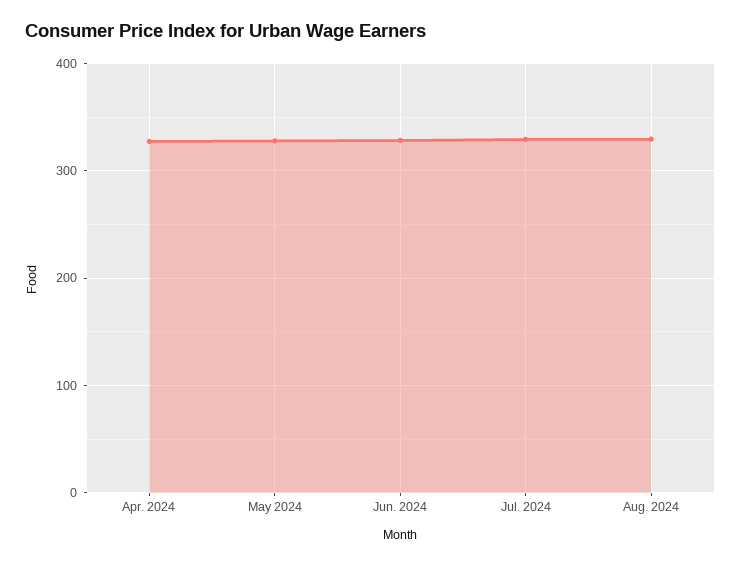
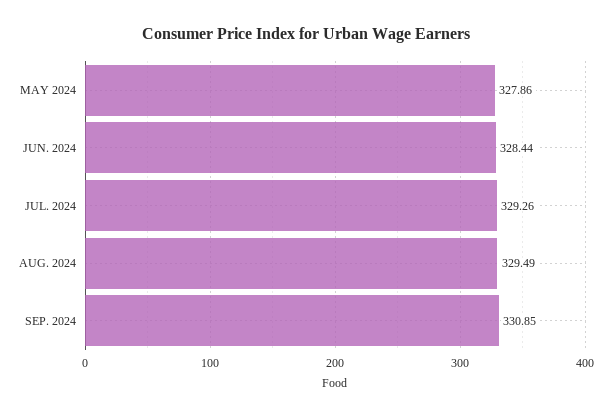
Apr. 2024: 330 -> none
SEP. 2024: none -> 330.85

